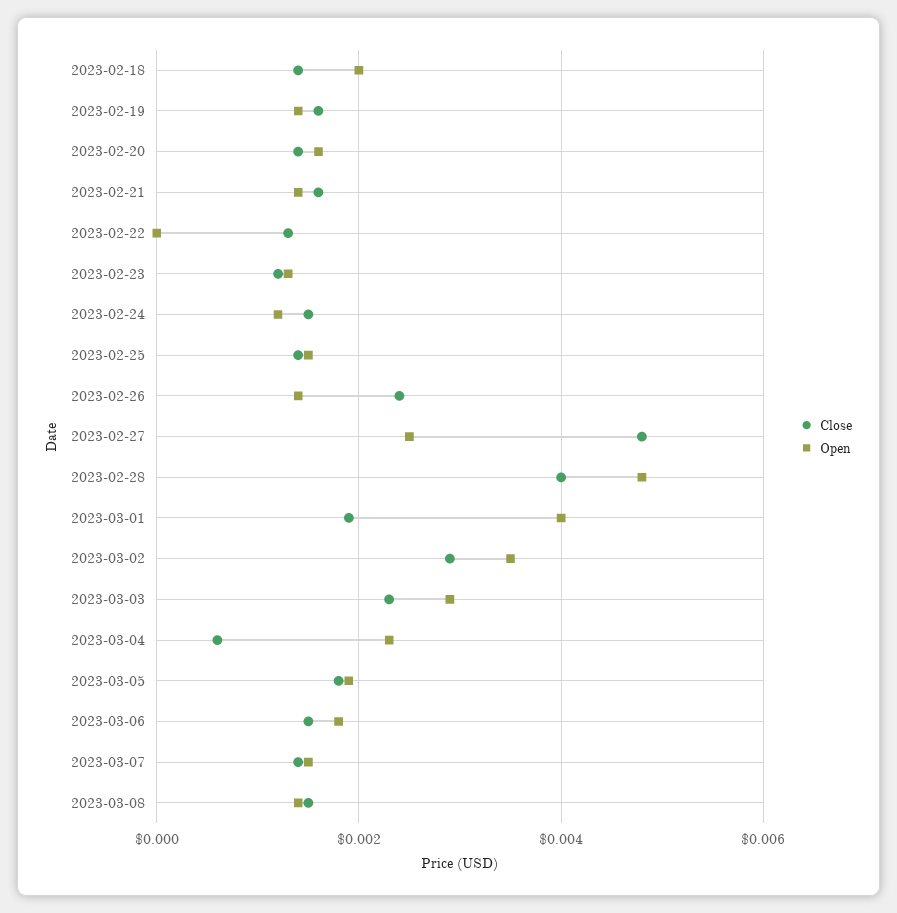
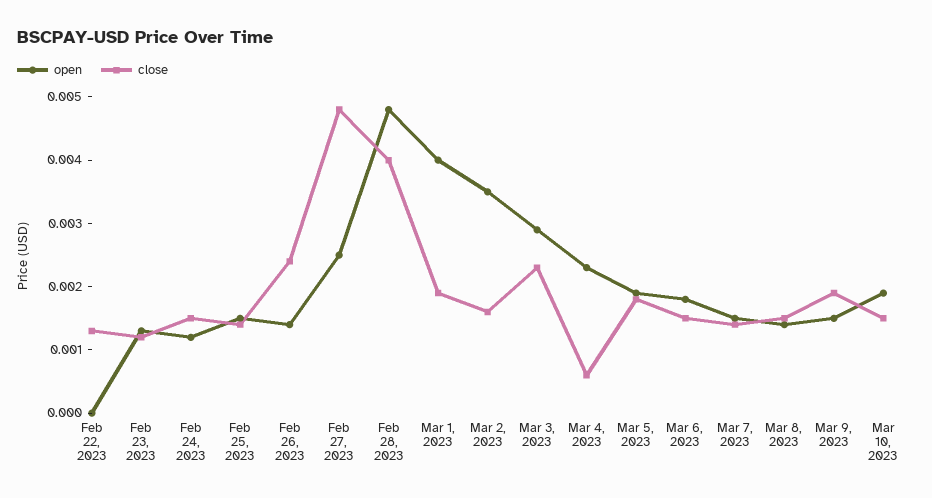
Close, 2023-02-18: 0.0015 -> none
Open, 2023-02-18: 0.002 -> none
Close, 2023-02-19: 0.0015 -> none
Open, 2023-02-19: 0.0015 -> none
Close, 2023-02-20: 0.0015 -> none
Open, 2023-02-20: 0.0015 -> none
Close, 2023-02-21: 0.0015 -> none
Open, 2023-02-21: 0.0015 -> none
Close, 2023-03-02: 0.003 -> 0.0015
Open, Mar 9, 2023: none -> 0.0015
Close, Mar 9, 2023: none -> 0.002
Open, Mar 10, 2023: none -> 0.002
Close, Mar 10, 2023: none -> 0.0015

